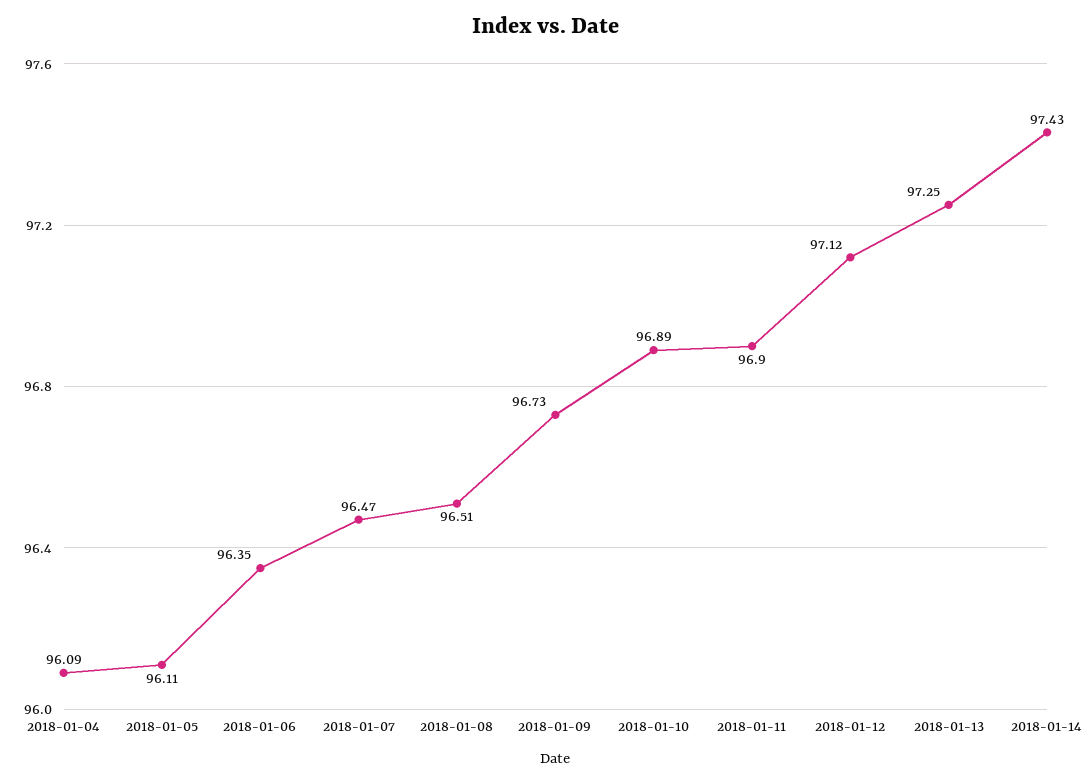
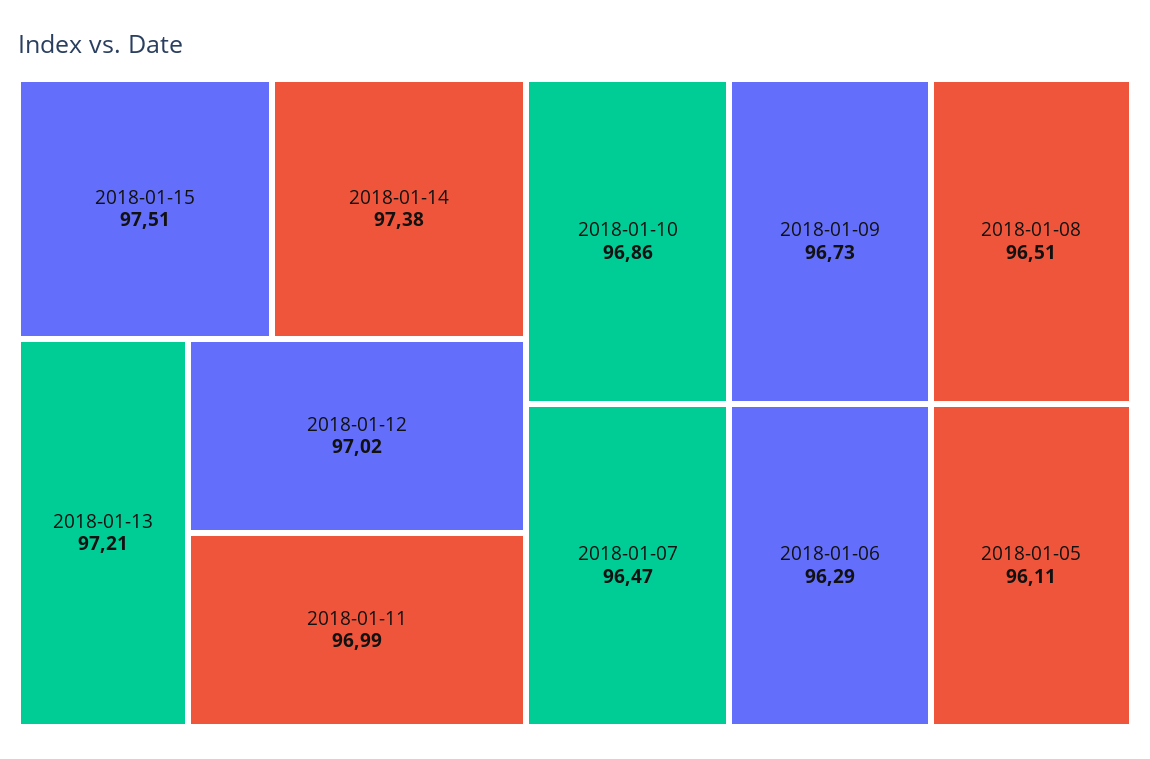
2018-01-04: 96.09 -> none
2018-01-06: 96.35 -> 96.29
2018-01-10: 96.89 -> 96.86
2018-01-11: 96.9 -> 96.99
2018-01-12: 97.12 -> 97.02
2018-01-13: 97.25 -> 97.21
2018-01-14: 97.43 -> 97.38
2018-01-15: none -> 97.51

